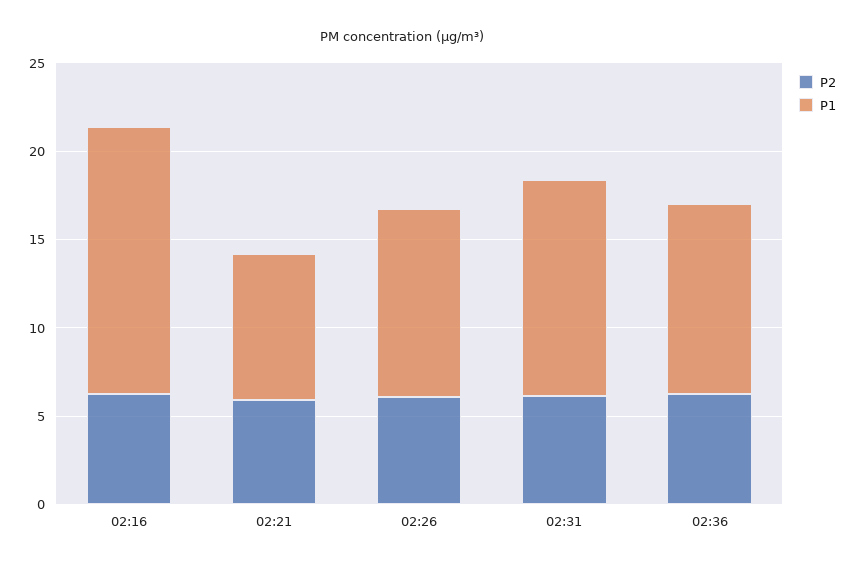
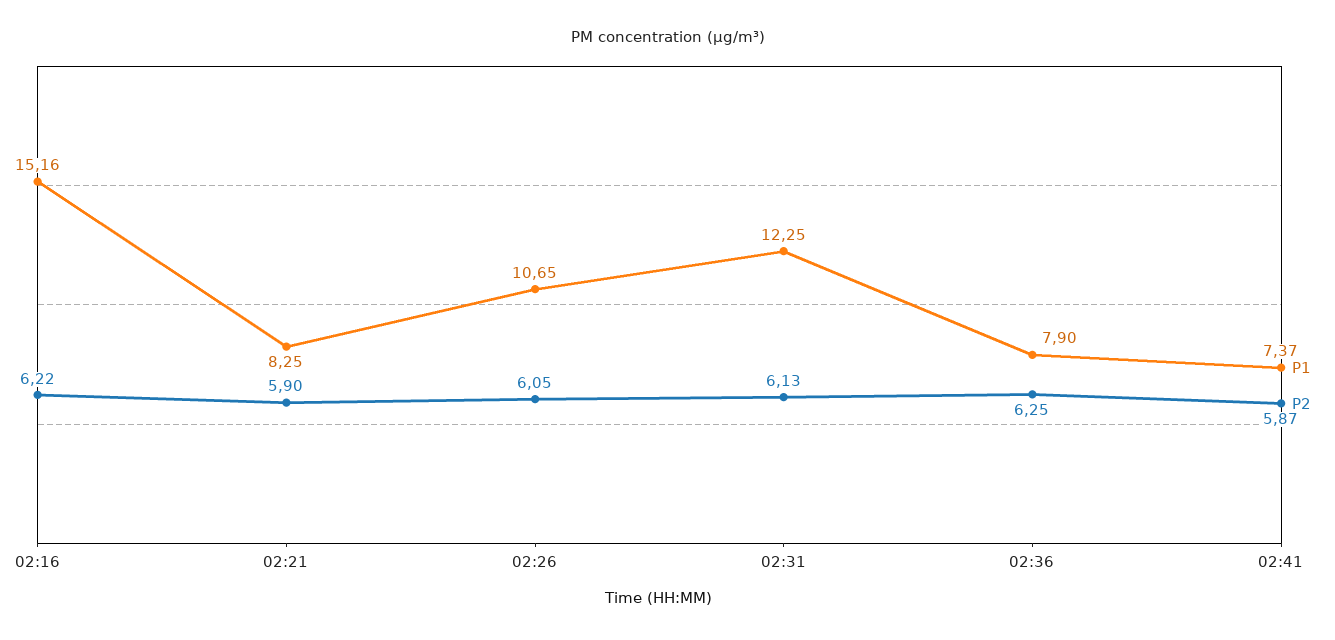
P1, 02:36: 11 -> 7.9
P1, 02:41: none -> 7.37
P2, 02:41: none -> 5.87

